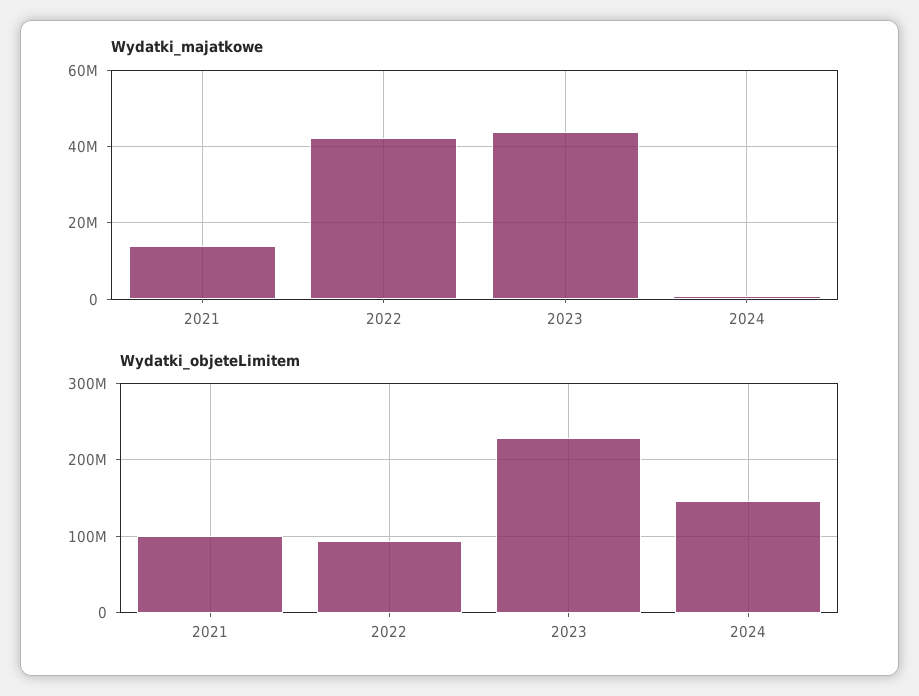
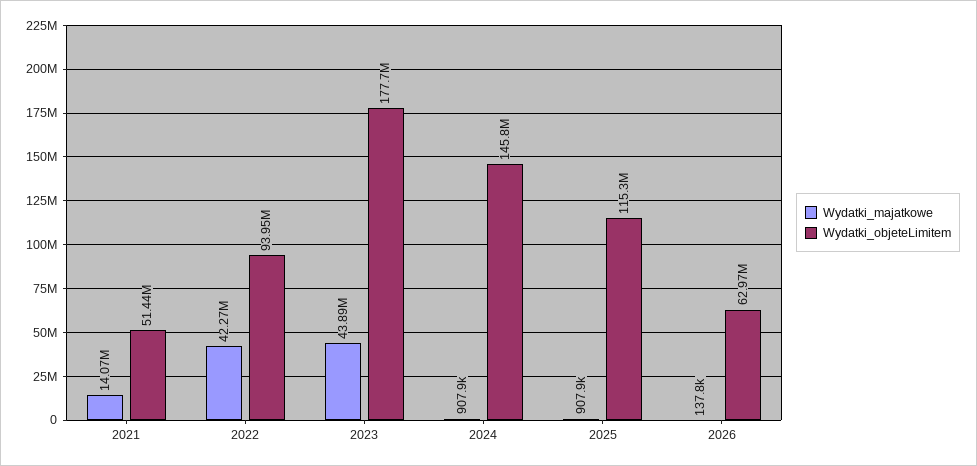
Wydatki_objeteLimitem, 2021: 100000000 -> 51440000
Wydatki_objeteLimitem, 2023: 230000000 -> 177700000
Wydatki_majatkowe, 2025: none -> 907900
Wydatki_objeteLimitem, 2025: none -> 115300000
Wydatki_majatkowe, 2026: none -> 137800
Wydatki_objeteLimitem, 2026: none -> 62970000

